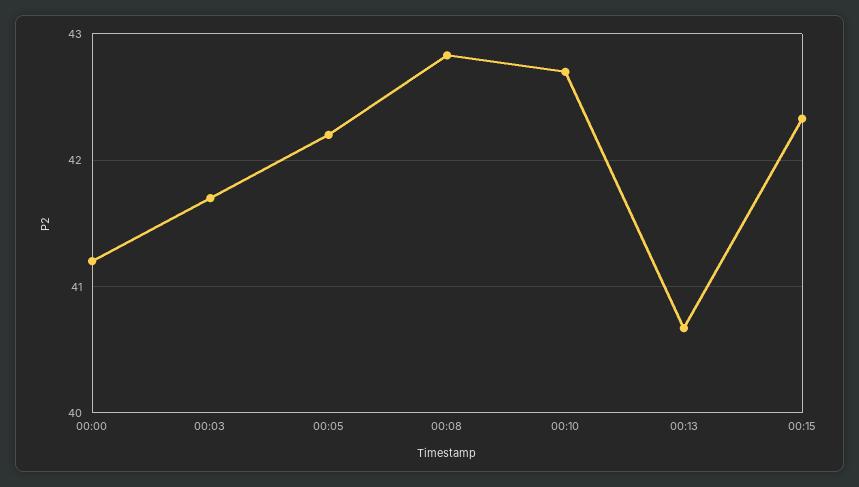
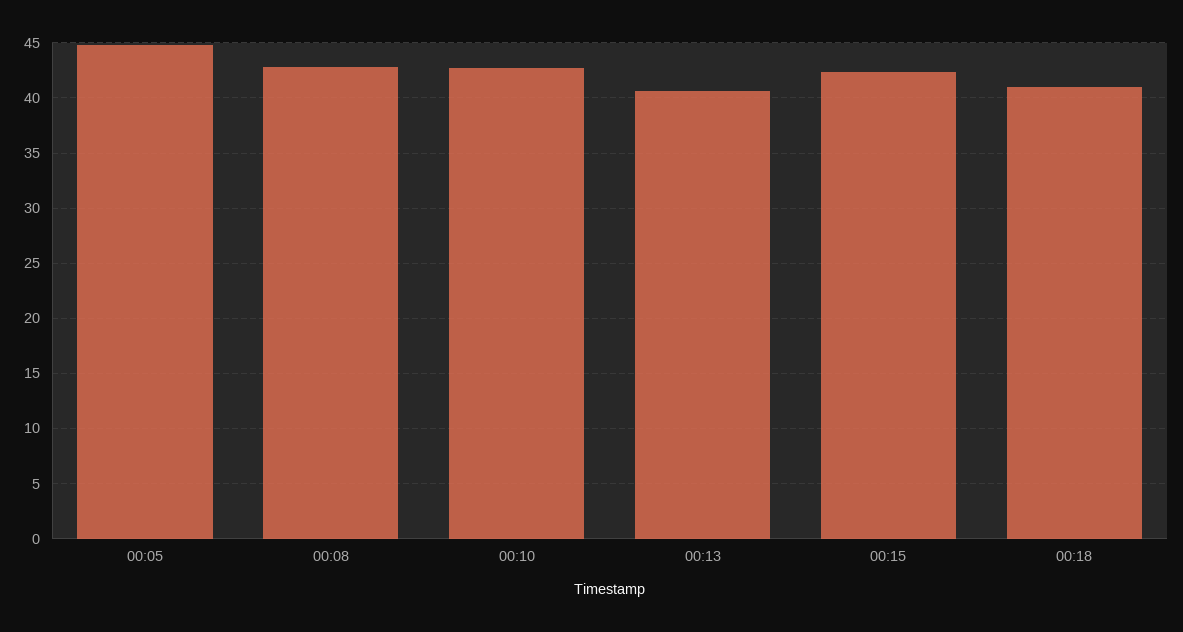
00:00: 41.2 -> none
00:03: 41.7 -> none
00:05: 42.2 -> 45
00:18: none -> 41

